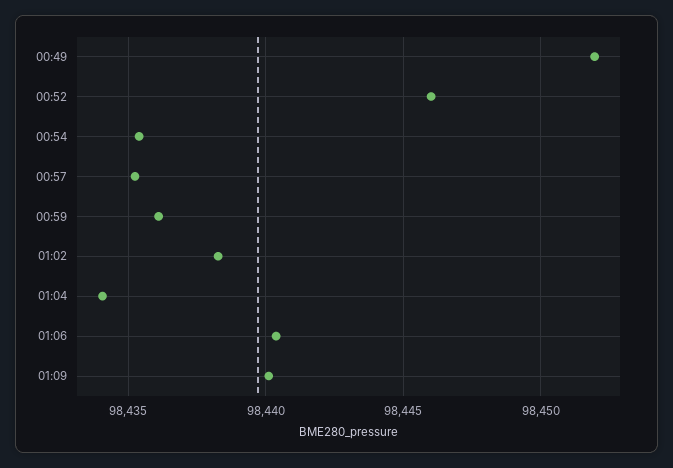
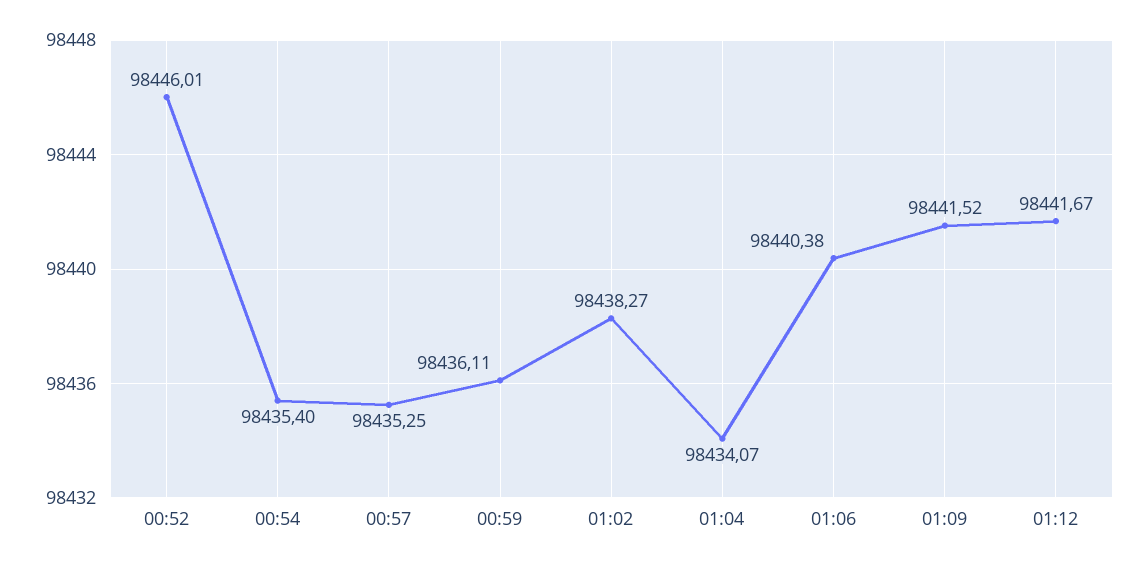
00:49: 98452 -> none
01:09: 98440 -> 98441.52
01:12: none -> 98441.67

